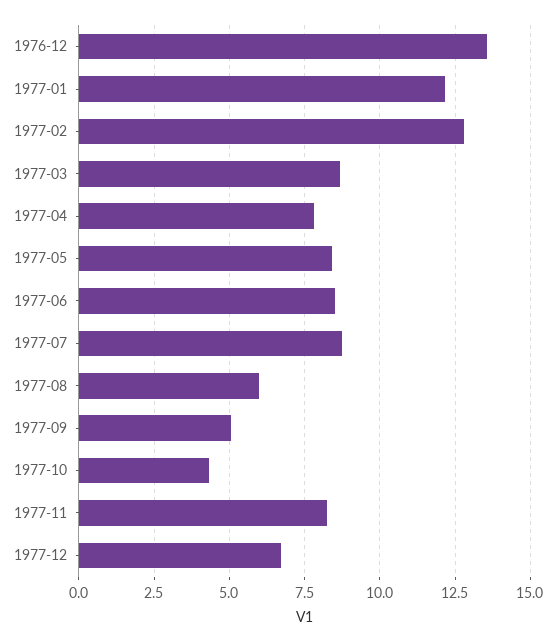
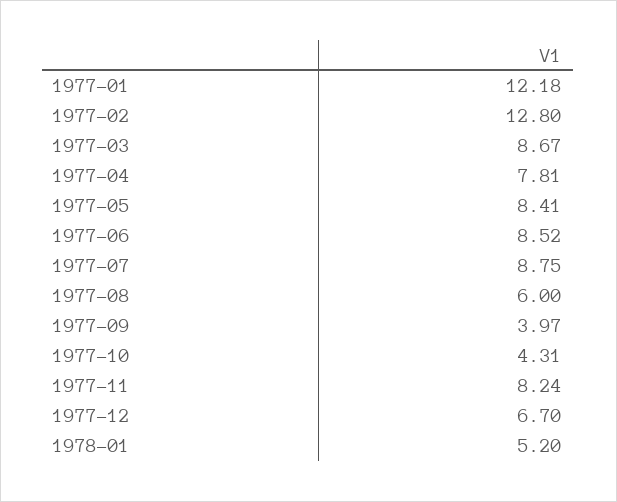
1976-12: 13.5 -> none
1977-09: 5 -> 3.97
1978-01: none -> 5.2

